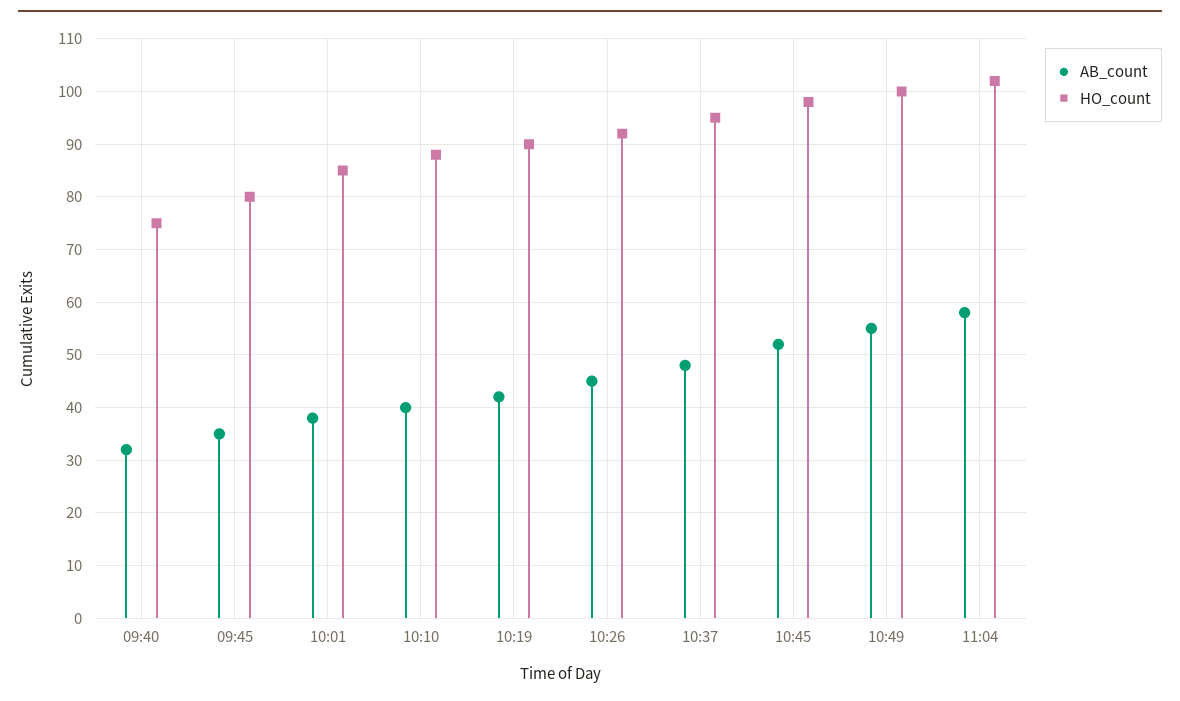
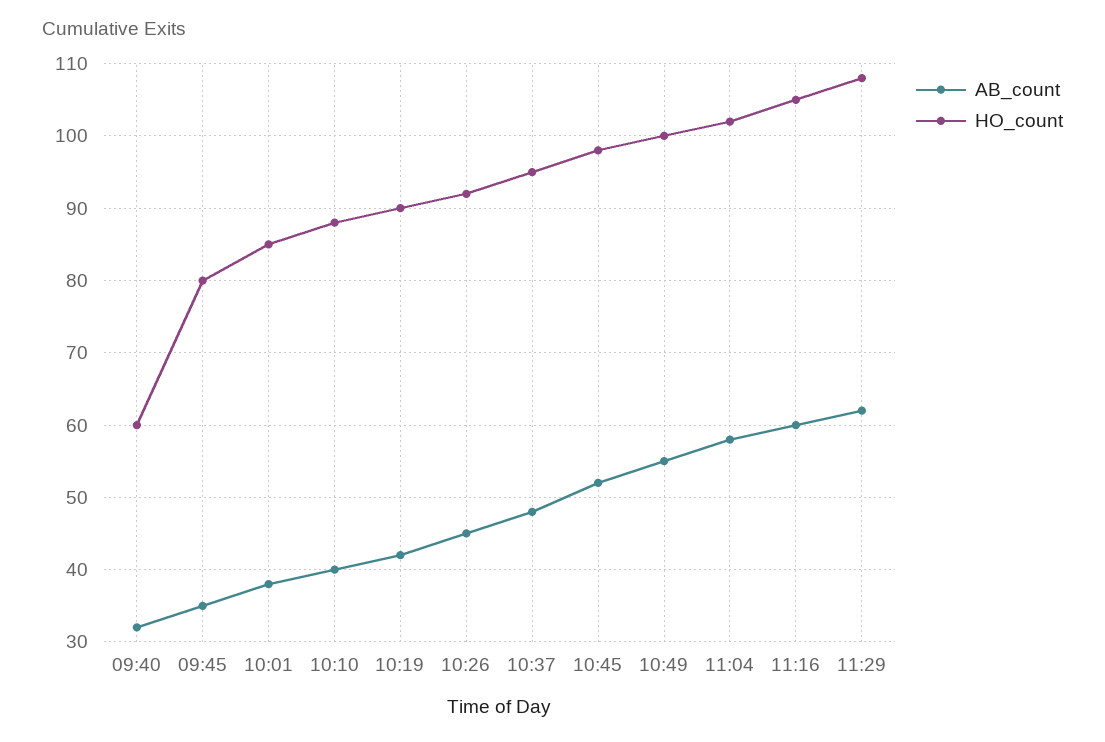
HO_count, 09:40: 75 -> 60
AB_count, 11:16: none -> 60
HO_count, 11:16: none -> 105
AB_count, 11:29: none -> 62
HO_count, 11:29: none -> 108

